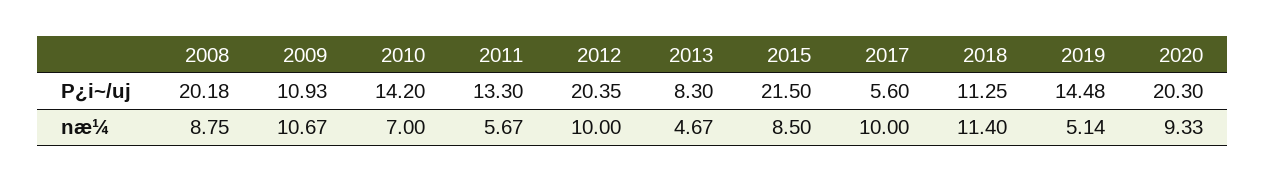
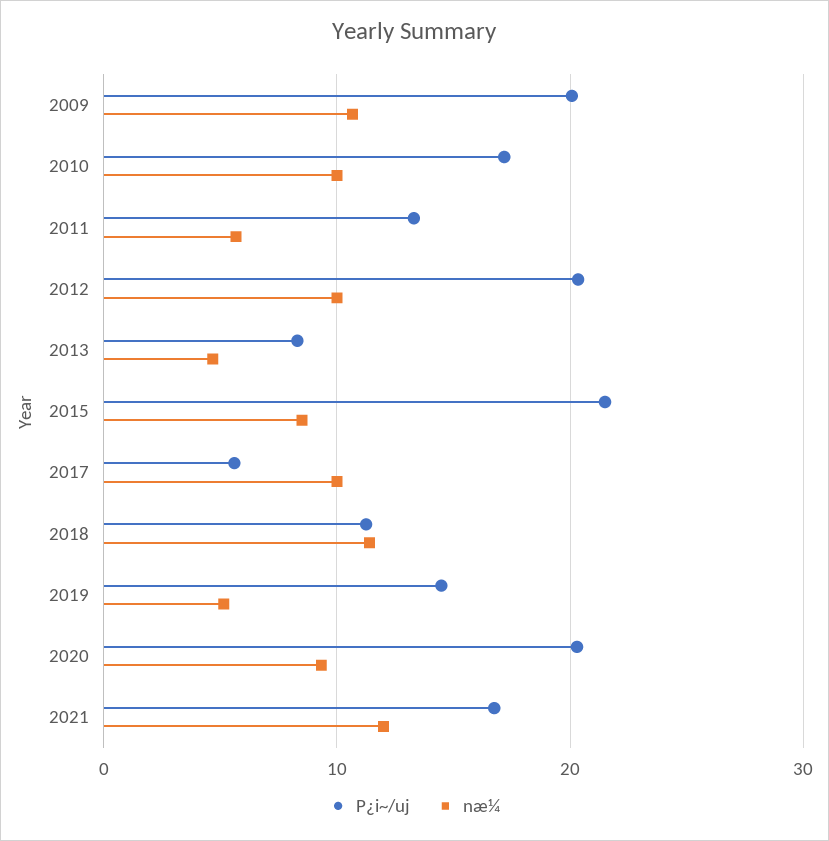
P¿i~/uj, 2008: 20.18 -> none
P¿i~/uj, 2009: 10.93 -> 20
P¿i~/uj, 2010: 14.2 -> 17
næ¼, 2008: 8.75 -> none
næ¼, 2010: 7 -> 10
P¿i~/uj, 2021: none -> 17
næ¼, 2021: none -> 12

